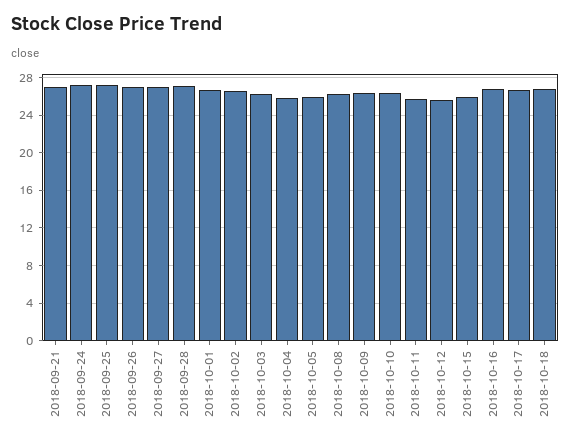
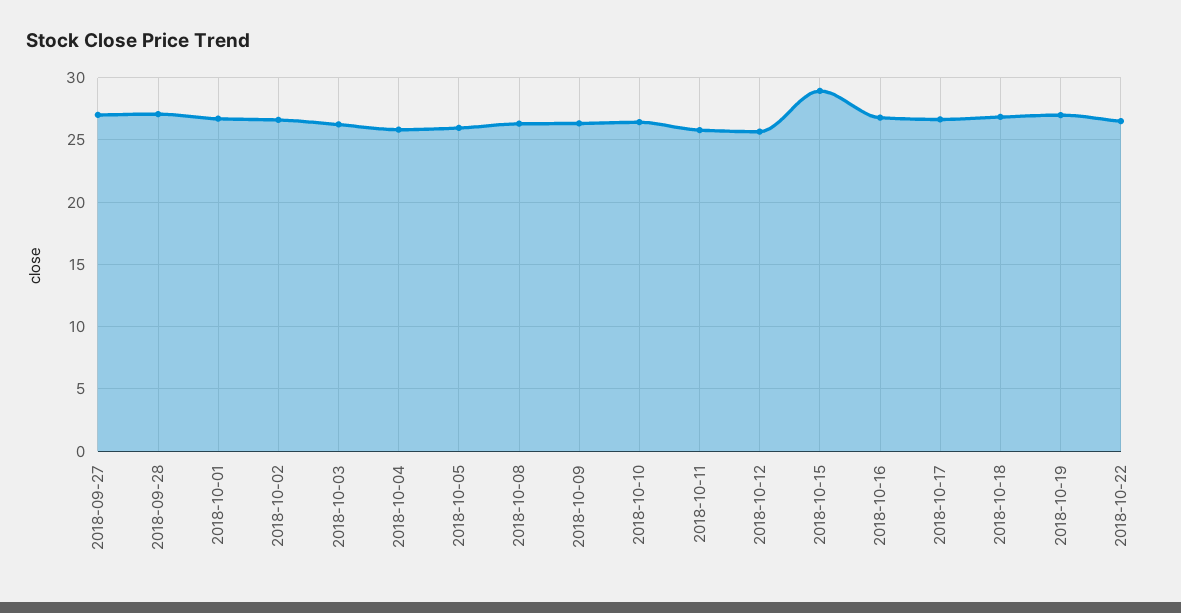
2018-09-21: 27 -> none
2018-09-24: 27 -> none
2018-09-25: 27 -> none
2018-09-26: 27 -> none
2018-10-15: 26 -> 29
2018-10-19: none -> 27
2018-10-22: none -> 26.5

